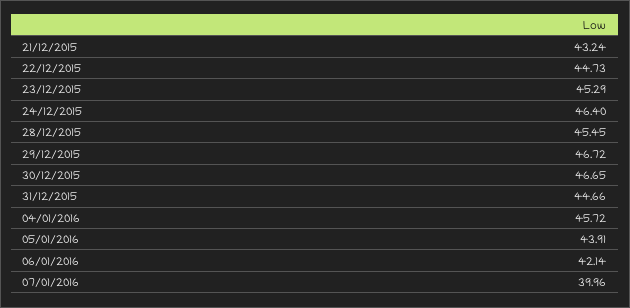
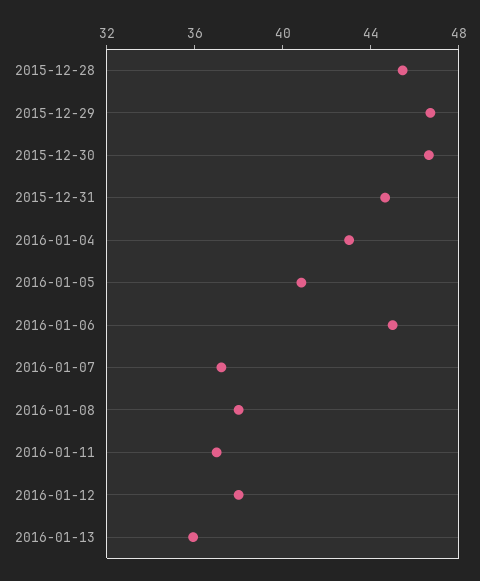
21/12/2015: 43.24 -> none
22/12/2015: 44.73 -> none
23/12/2015: 45.29 -> none
24/12/2015: 46.4 -> none
04/01/2016: 45.72 -> 43
05/01/2016: 43.91 -> 41
06/01/2016: 42.14 -> 45
07/01/2016: 39.96 -> 37
2016-01-08: none -> 38
2016-01-11: none -> 37
2016-01-12: none -> 38
2016-01-13: none -> 36

